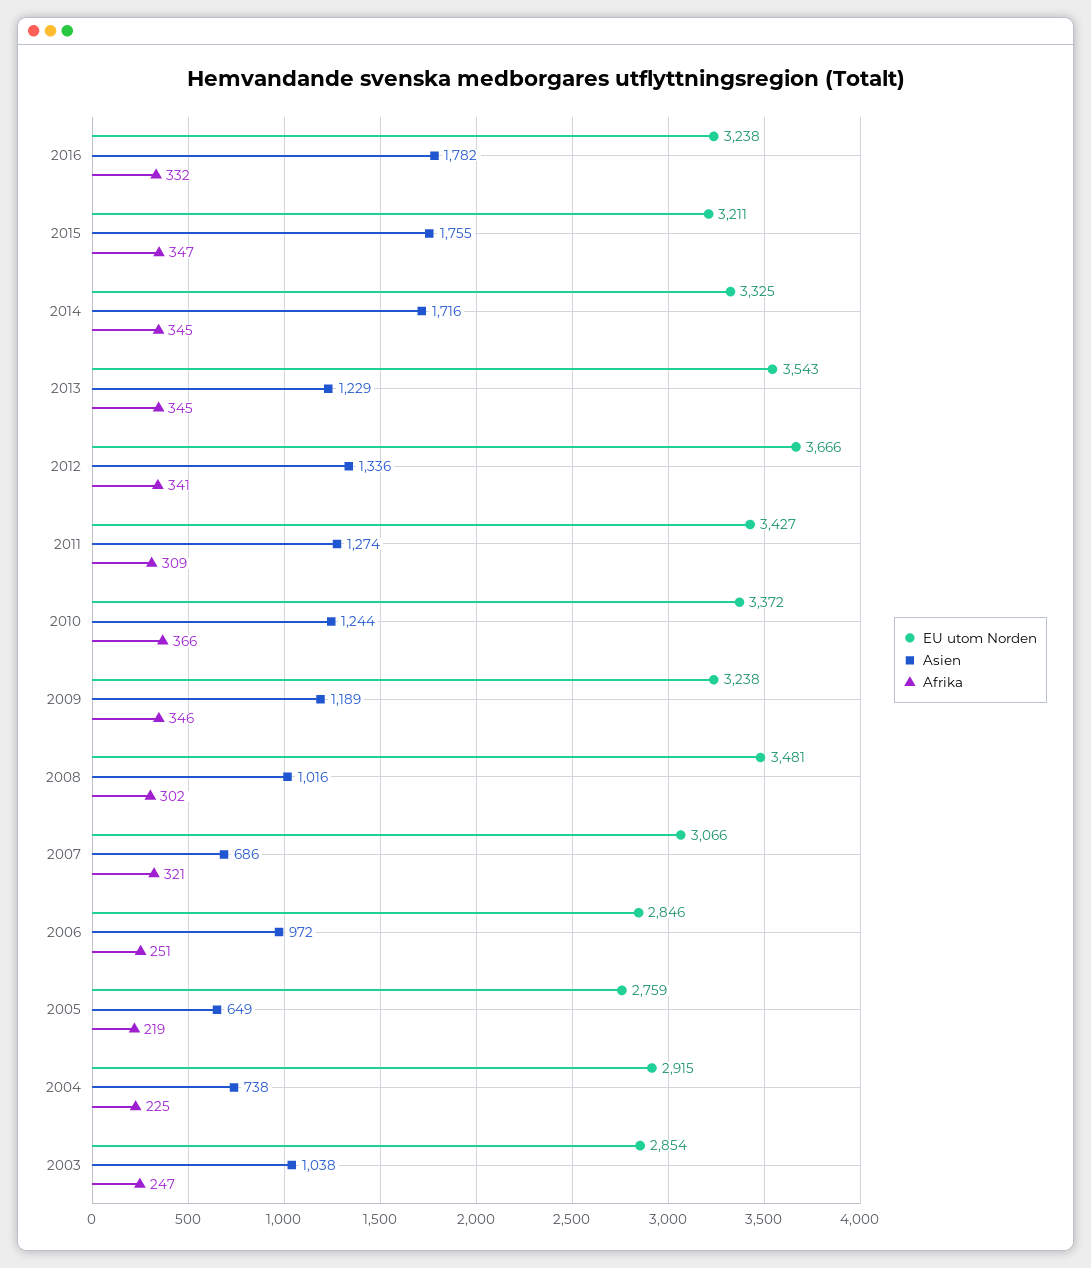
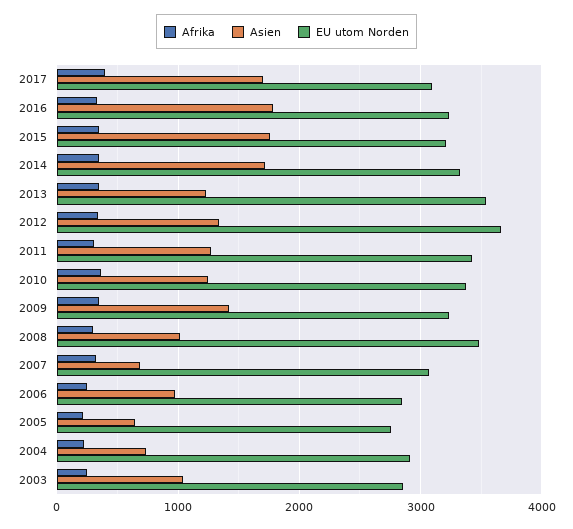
Asien, 2009: 1189 -> 1400
Afrika, 2017: none -> 400
Asien, 2017: none -> 1700
EU utom Norden, 2017: none -> 3100

